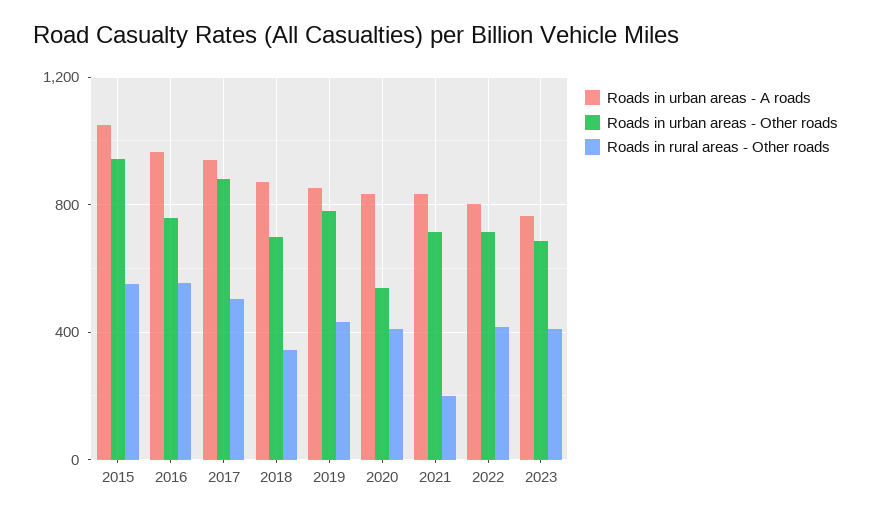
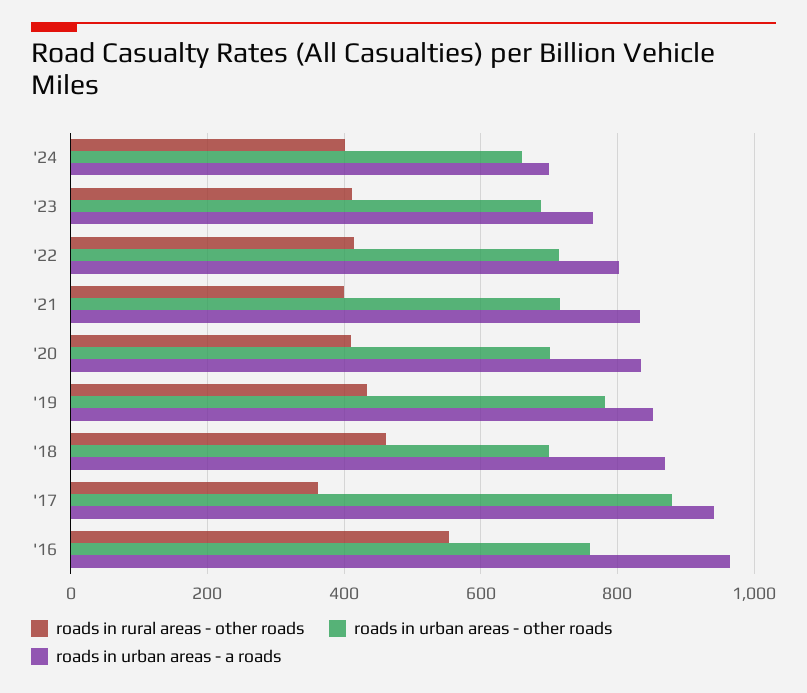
Roads in urban areas - A roads, 2015: 1050 -> none
Roads in urban areas - Other roads, 2015: 950 -> none
Roads in rural areas - Other roads, 2015: 550 -> none
Roads in rural areas - Other roads, 2017: 500 -> 360
Roads in rural areas - Other roads, 2018: 350 -> 460
Roads in urban areas - Other roads, 2020: 550 -> 700
Roads in rural areas - Other roads, 2021: 200 -> 400
Roads in rural areas - Other roads, '24: none -> 400
Roads in urban areas - Other roads, '24: none -> 660
Roads in urban areas - A roads, '24: none -> 700

